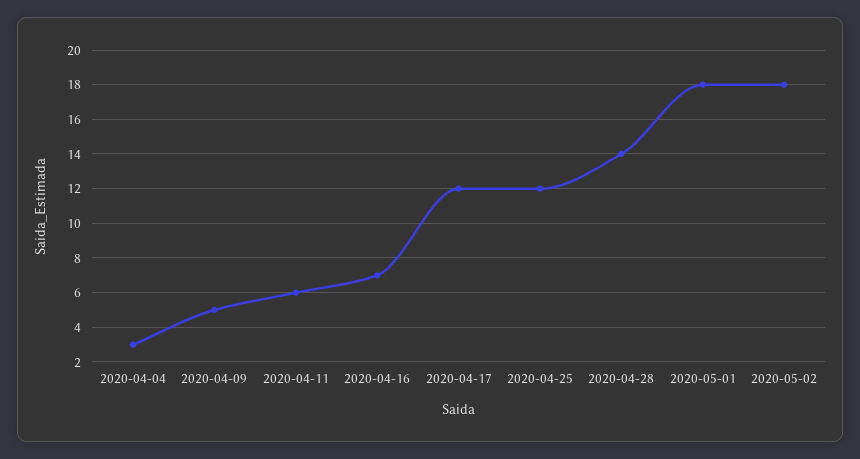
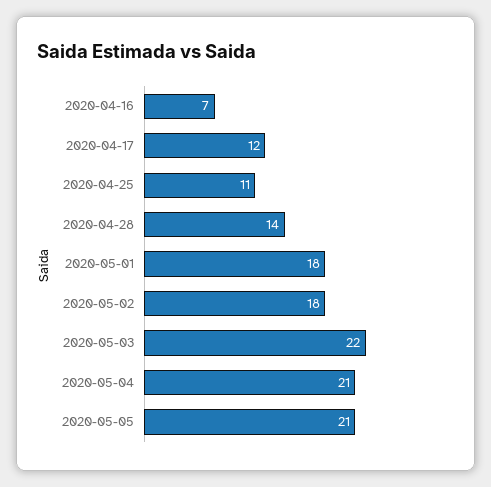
2020-04-04: 3 -> none
2020-04-09: 5 -> none
2020-04-11: 6 -> none
2020-04-25: 12 -> 11
2020-05-03: none -> 22
2020-05-04: none -> 21
2020-05-05: none -> 21

